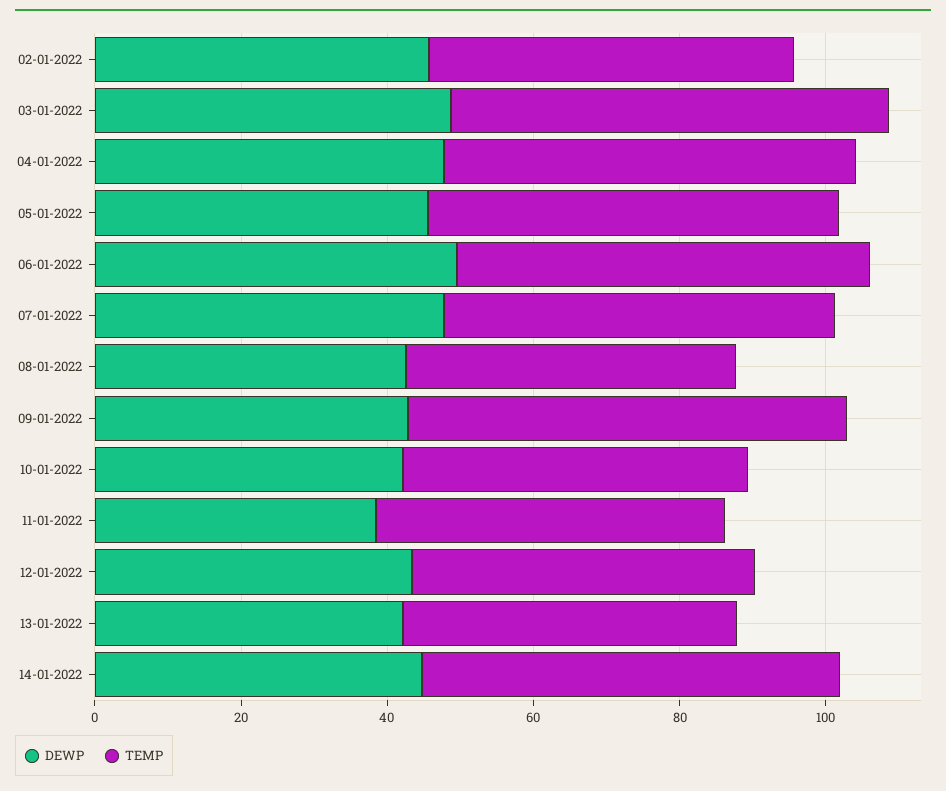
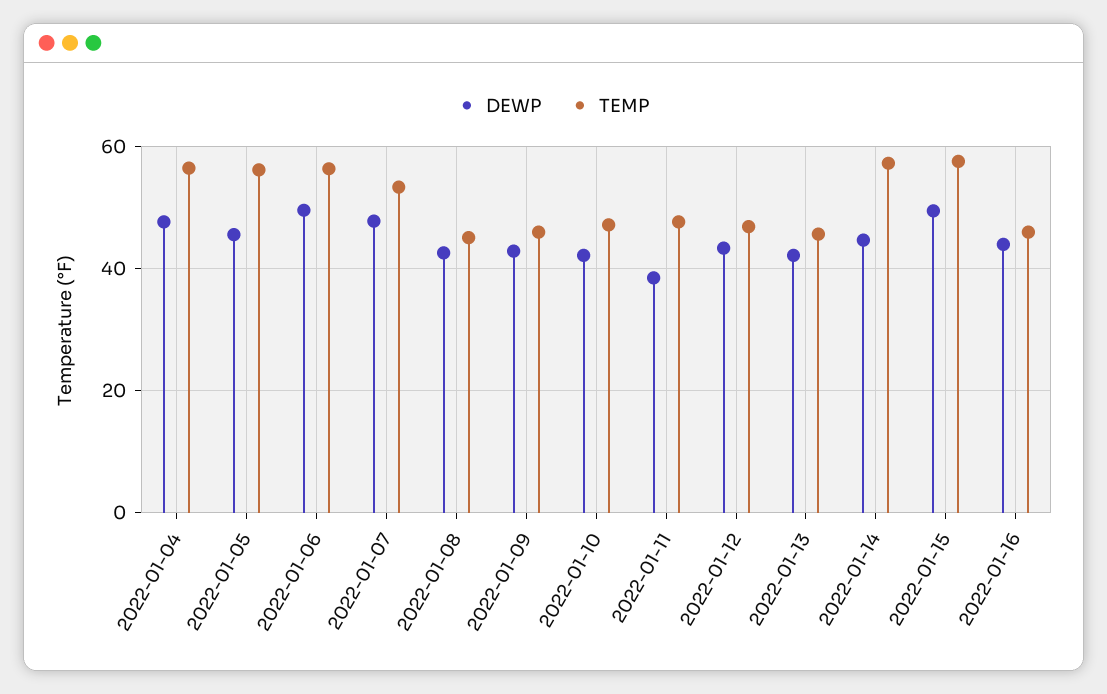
DEWP, 02-01-2022: 45 -> none
TEMP, 02-01-2022: 50 -> none
DEWP, 03-01-2022: 50 -> none
TEMP, 03-01-2022: 60 -> none
TEMP, 09-01-2022: 60 -> 46
DEWP, 2022-01-15: none -> 50
TEMP, 2022-01-15: none -> 58
DEWP, 2022-01-16: none -> 44
TEMP, 2022-01-16: none -> 46

